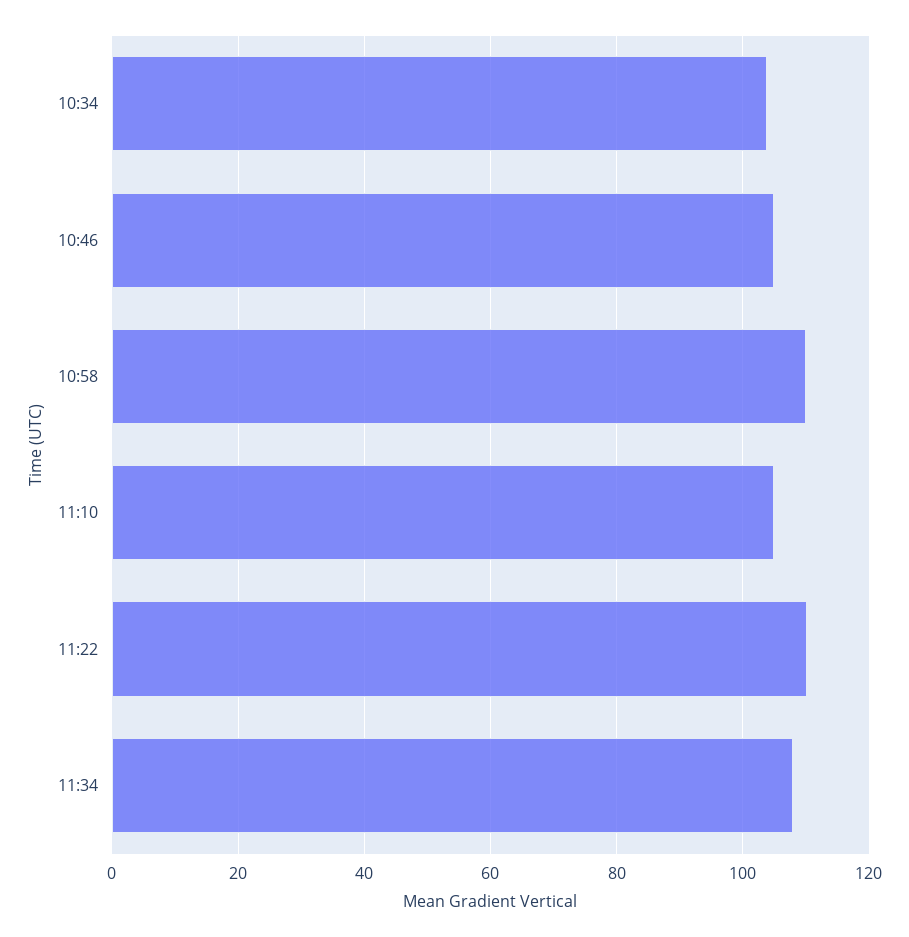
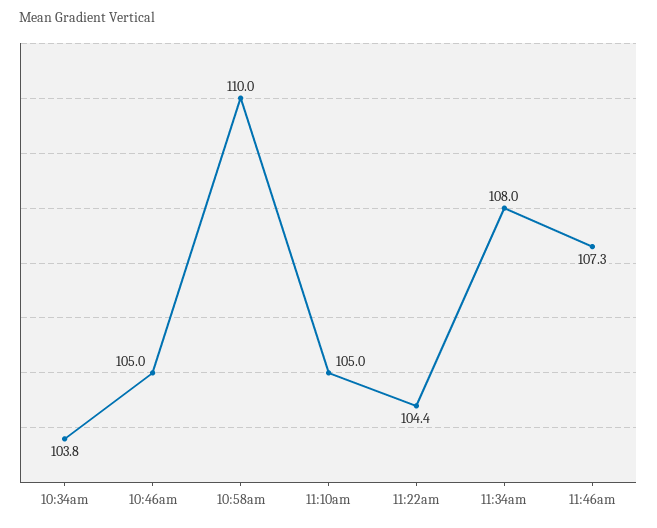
11:22: 110 -> 104.4
11:46am: none -> 107.3

